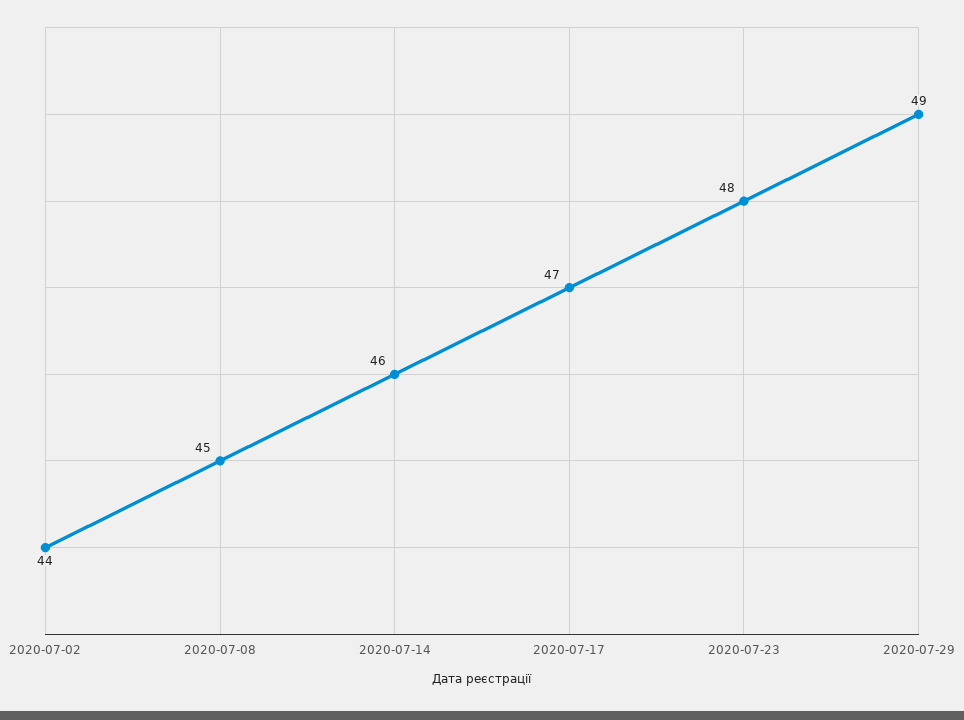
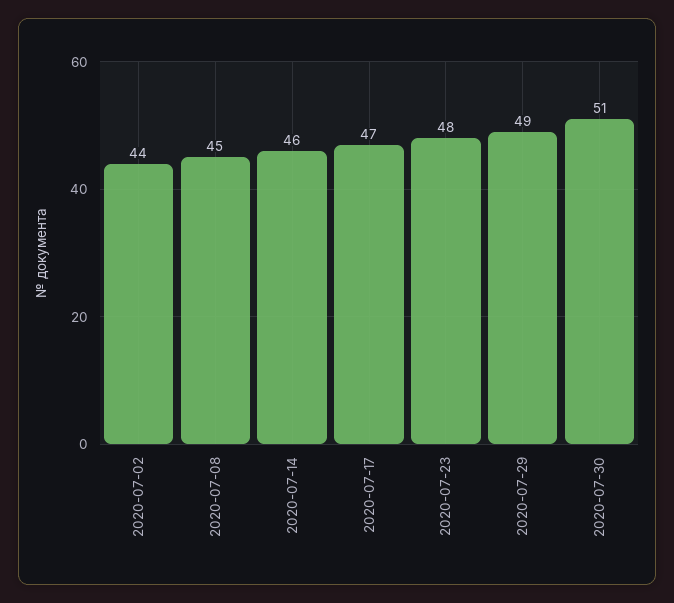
2020-07-30: none -> 51

